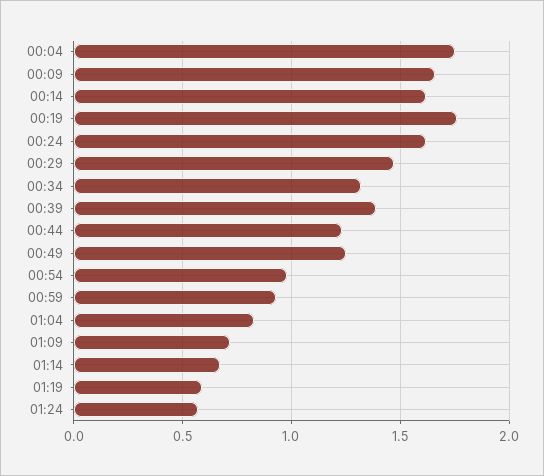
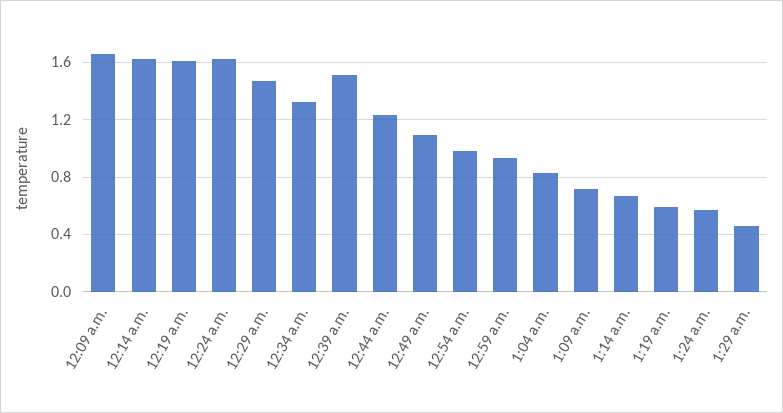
00:04: 1.75 -> none
00:19: 1.75 -> 1.6
00:39: 1.4 -> 1.5
00:49: 1.25 -> 1.1
1:29 a.m.: none -> 0.45

